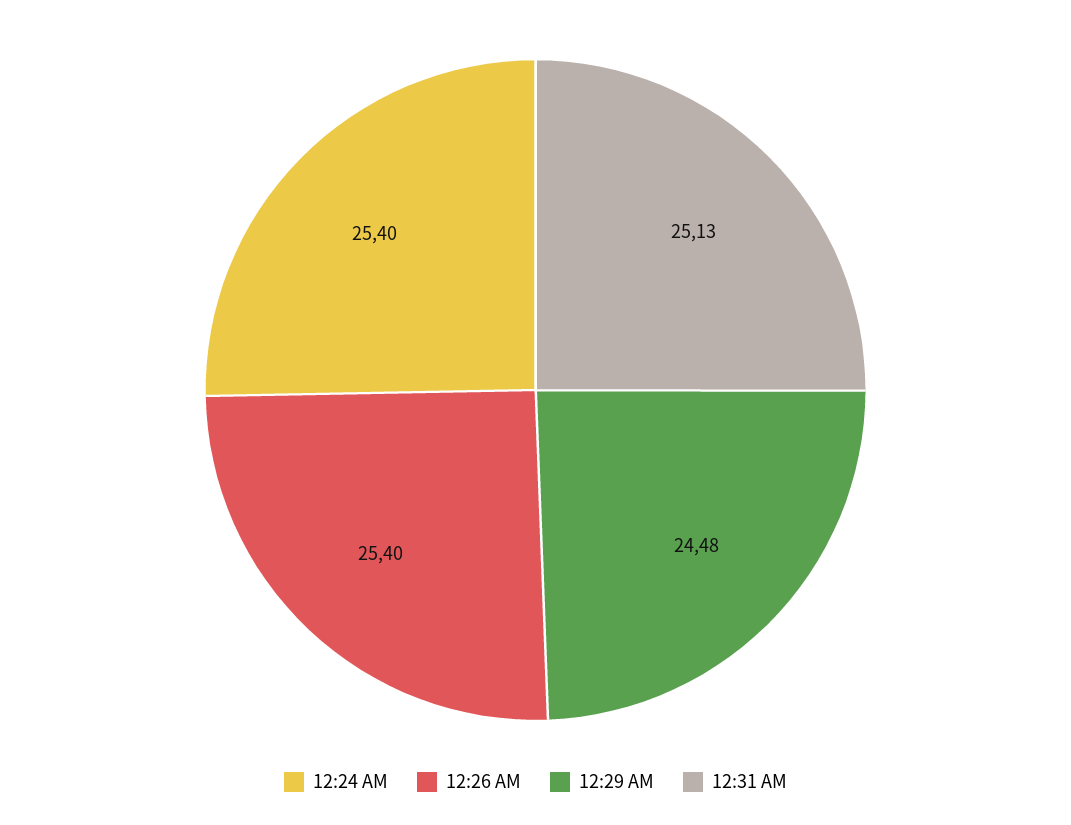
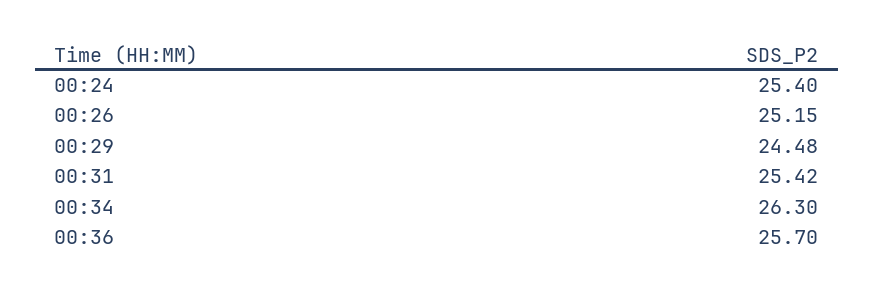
12:26 AM: 25.4 -> 25.15
12:31 AM: 25.13 -> 25.42
00:34: none -> 26.3
00:36: none -> 25.7

